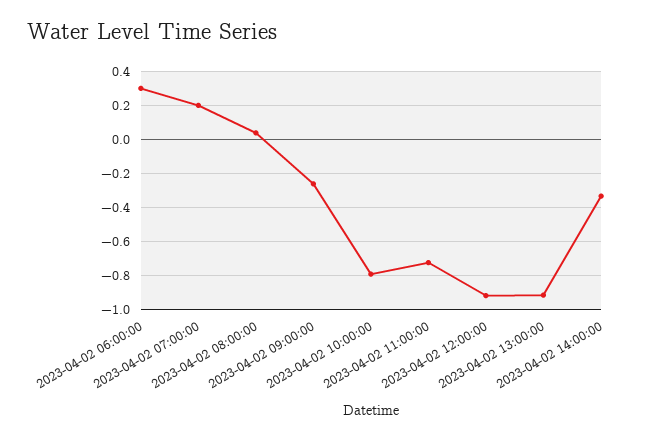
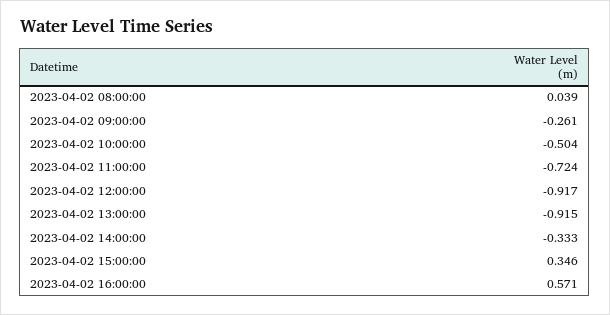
2023-04-02 06:00:00: 0.3 -> none
2023-04-02 07:00:00: 0.2 -> none
2023-04-02 10:00:00: -0.8 -> -0.504
2023-04-02 15:00:00: none -> 0.346
2023-04-02 16:00:00: none -> 0.571

